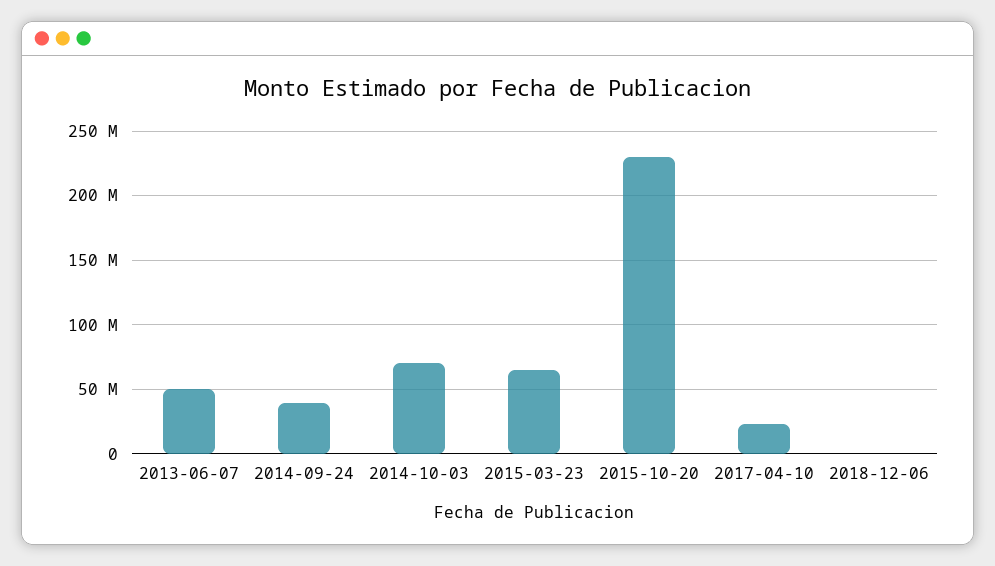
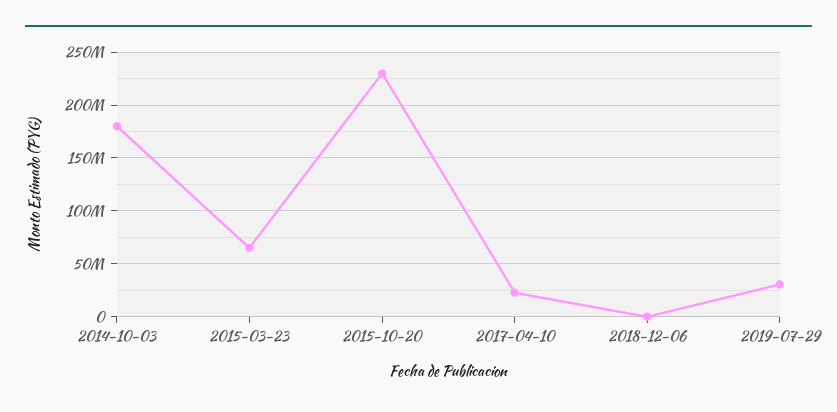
2013-06-07: 50000000 -> none
2014-09-24: 40000000 -> none
2014-10-03: 70000000 -> 180000000
2019-07-29: none -> 30000000

